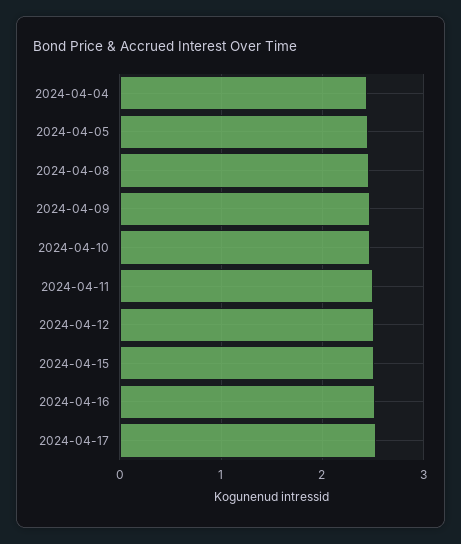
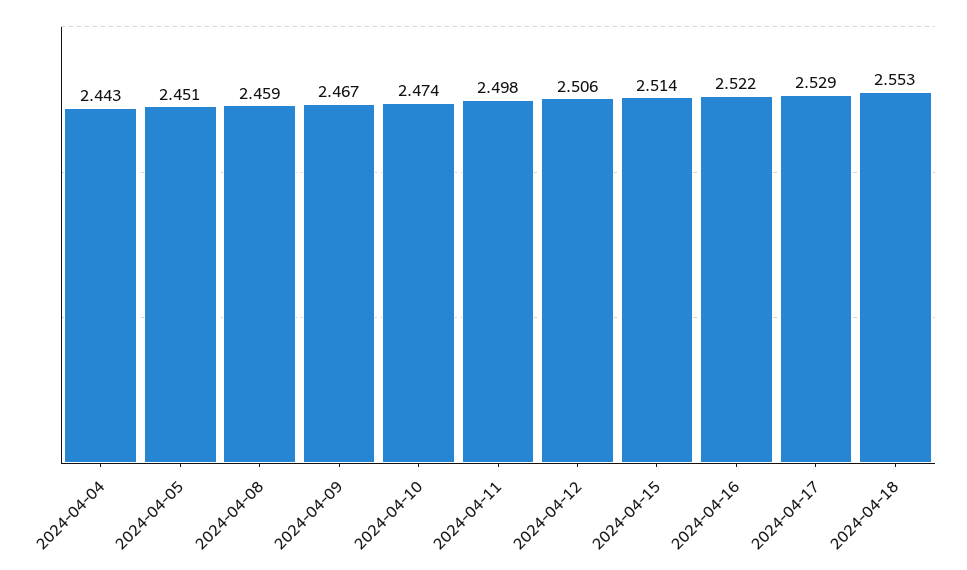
2024-04-18: none -> 2.553

